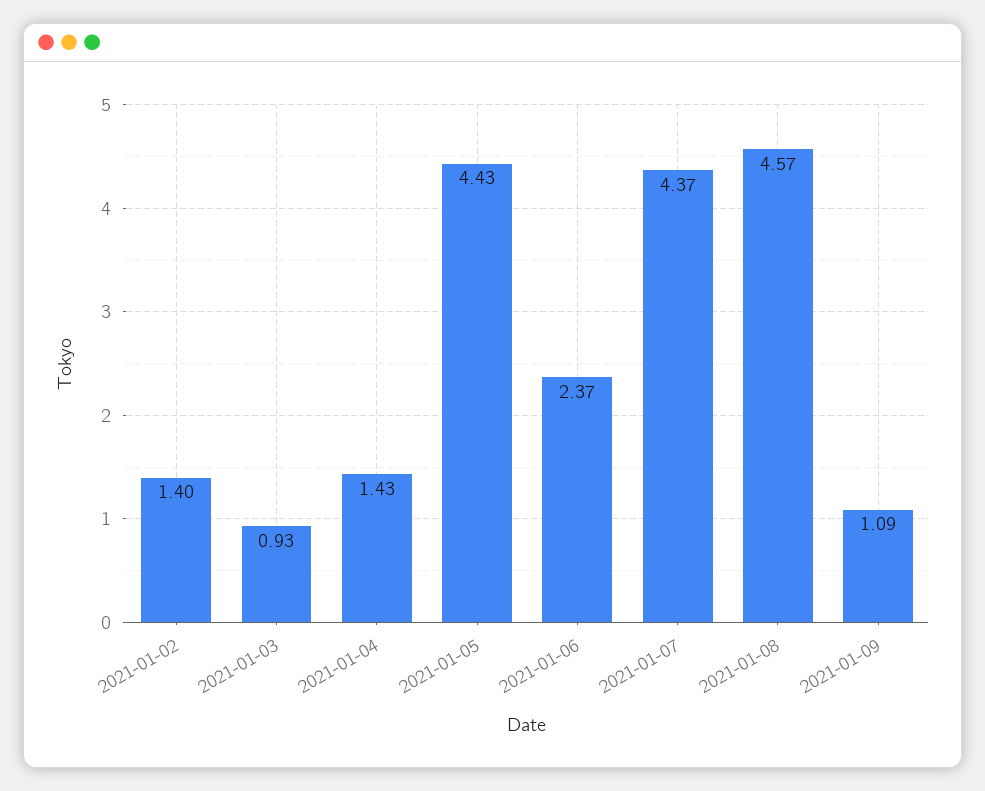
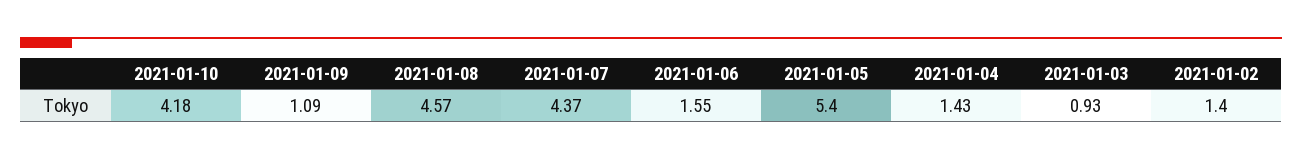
2021-01-05: 4.43 -> 5.4
2021-01-06: 2.37 -> 1.55
2021-01-10: none -> 4.18

